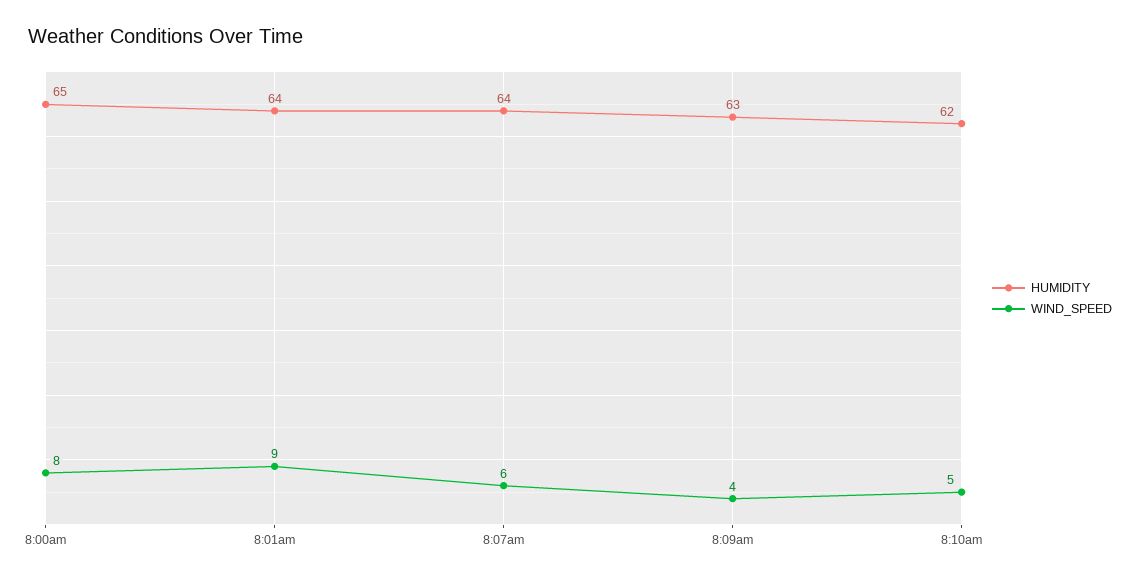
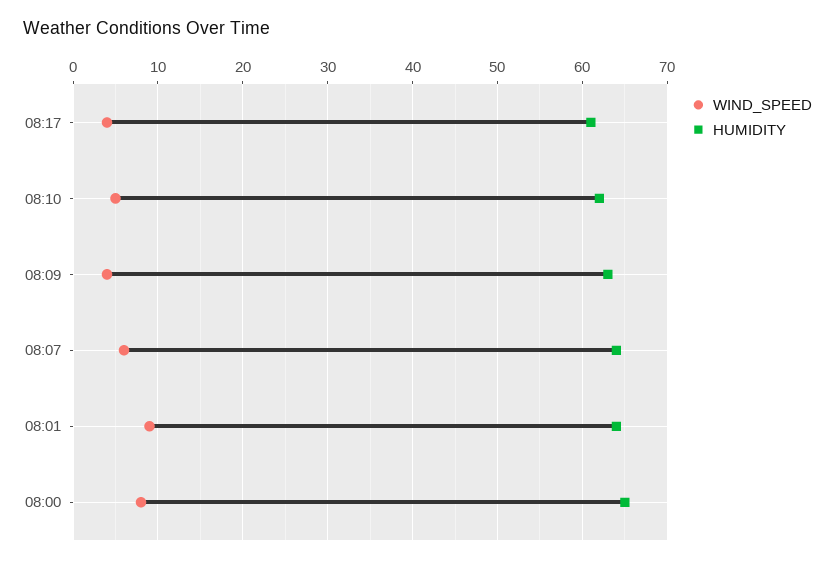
WIND_SPEED, 08:17: none -> 4
HUMIDITY, 08:17: none -> 61

